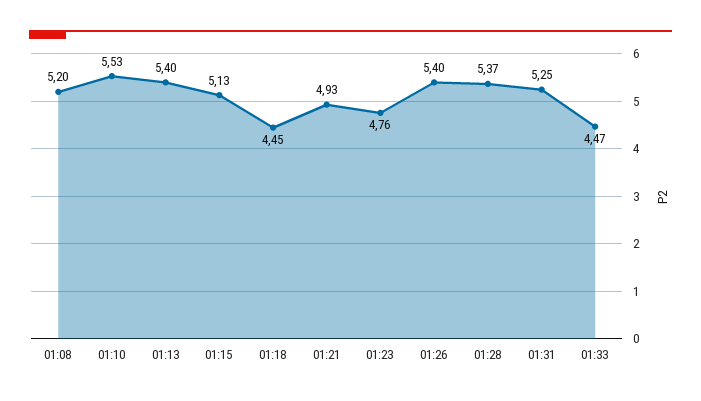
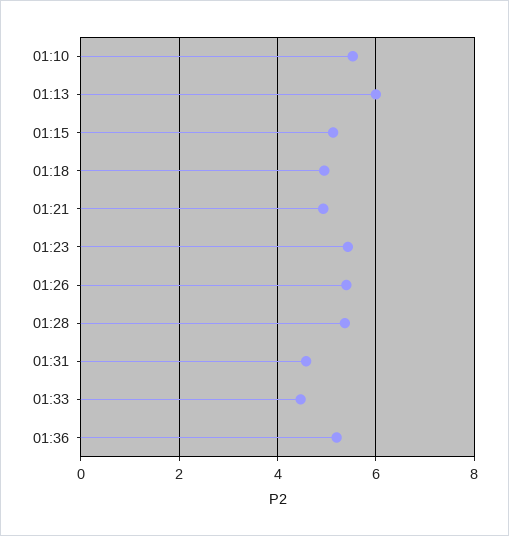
01:08: 5.2 -> none
01:13: 5.4 -> 6
01:18: 4.45 -> 5
01:23: 4.76 -> 5.4
01:31: 5.25 -> 4.6
01:36: none -> 5.2

